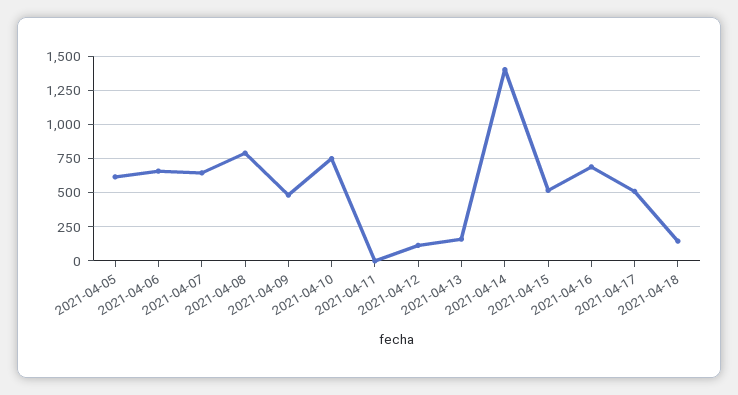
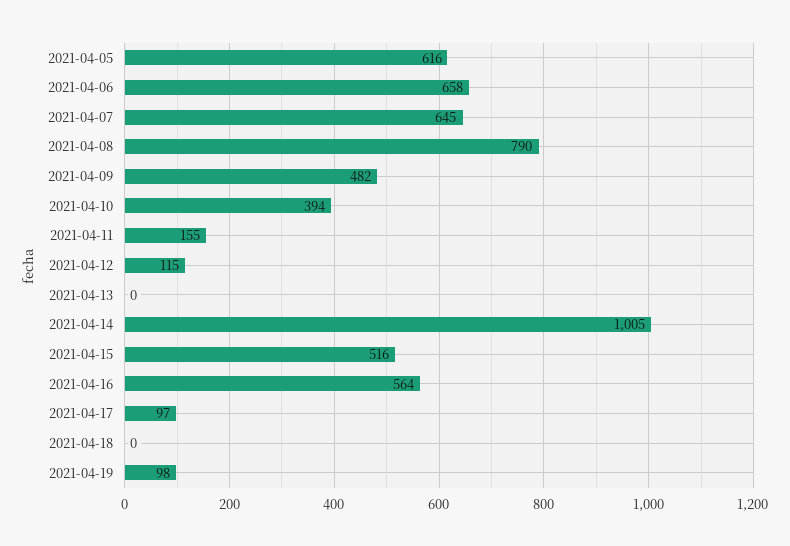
2021-04-10: 750 -> 394
2021-04-11: 0 -> 155
2021-04-13: 150 -> 0
2021-04-14: 1400 -> 1005
2021-04-16: 700 -> 564
2021-04-17: 500 -> 97
2021-04-18: 150 -> 0
2021-04-19: none -> 98

